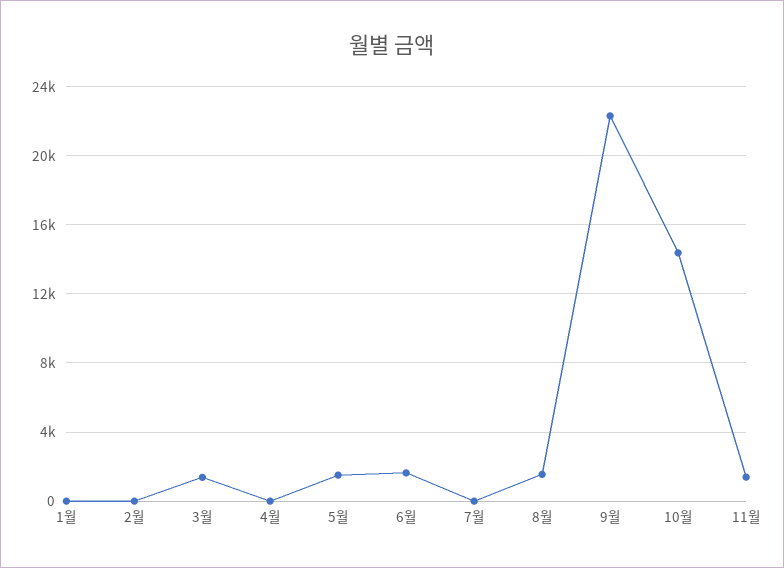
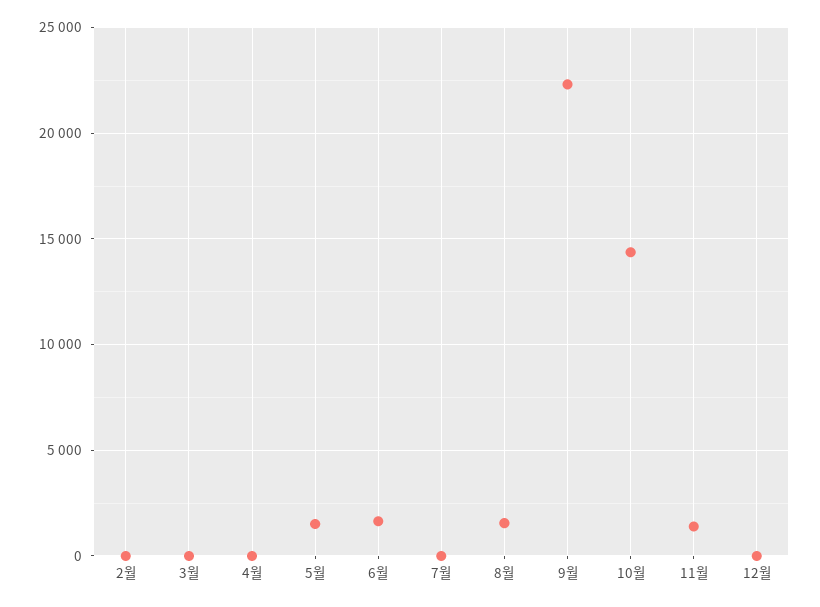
1월: 0 -> none
3월: 1500 -> 0
12월: none -> 0

